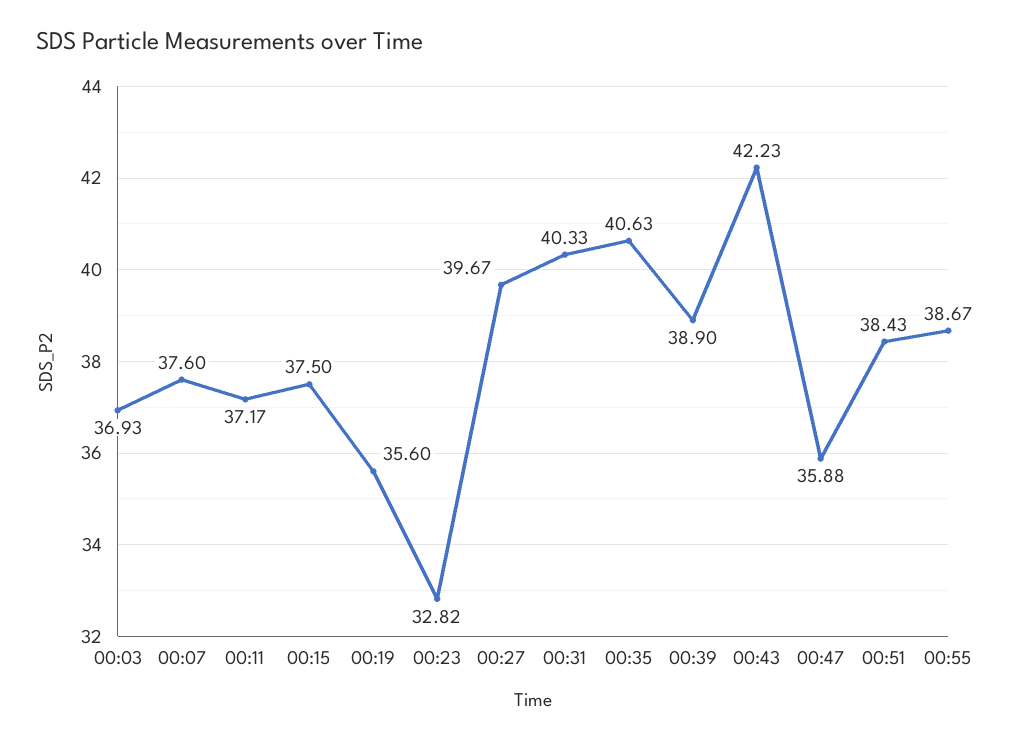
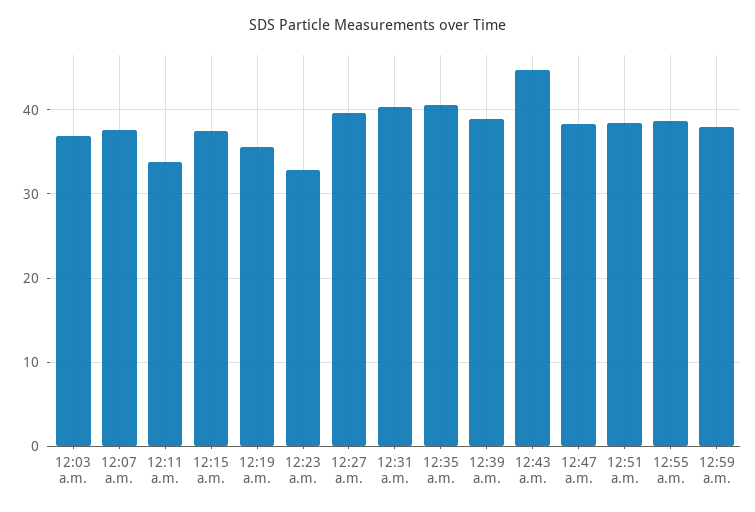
00:11: 37.17 -> 34
00:43: 42.23 -> 45
00:47: 35.88 -> 38
12:59 a.m.: none -> 38

